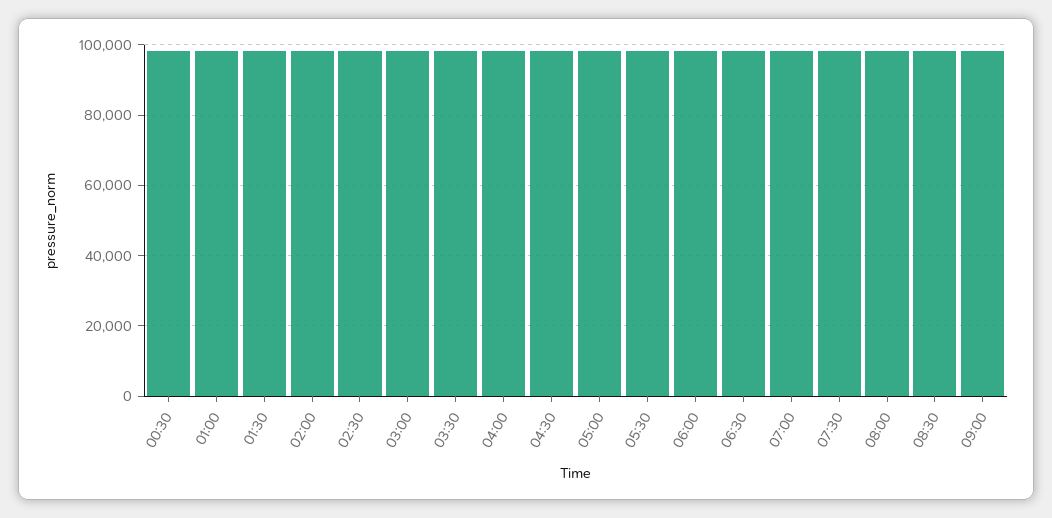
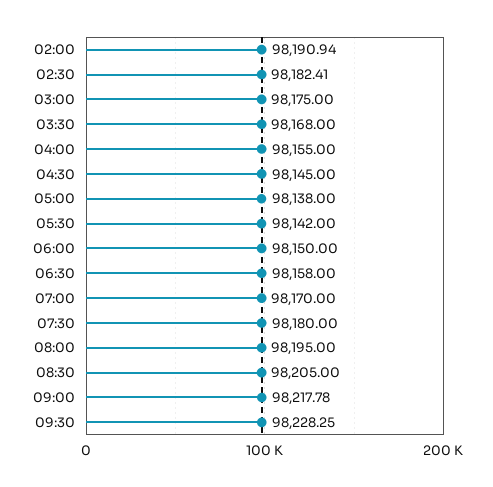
00:30: 98000 -> none
01:00: 98000 -> none
01:30: 98000 -> none
09:30: none -> 98228.25

